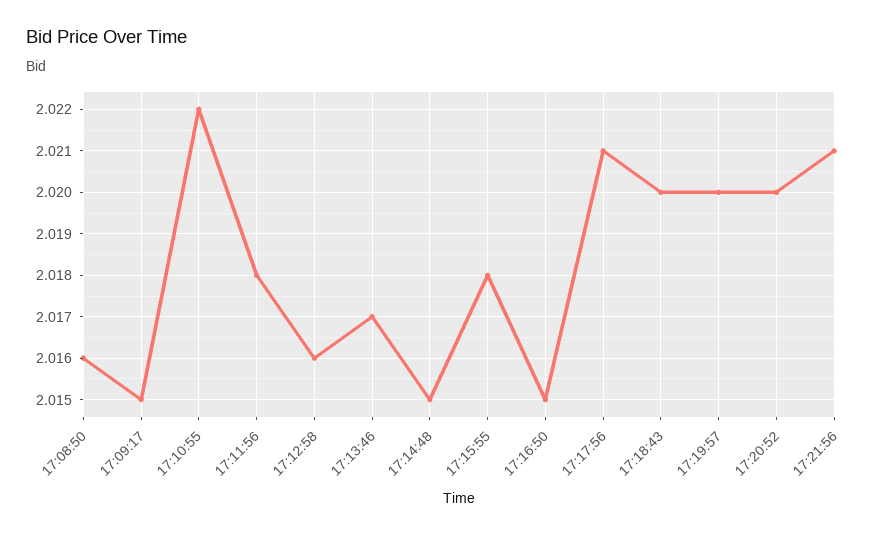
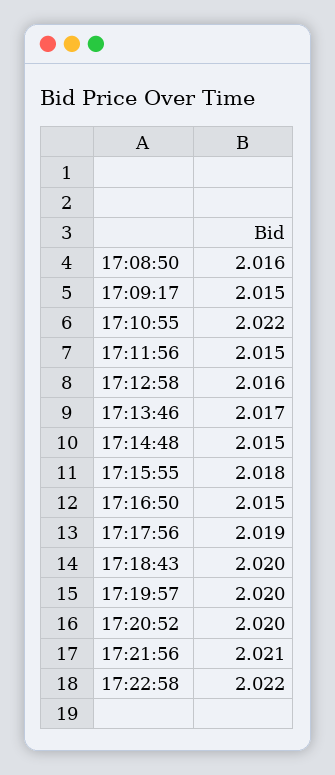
17:11:56: 2.018 -> 2.015
17:17:56: 2.021 -> 2.019
17:22:58: none -> 2.022

